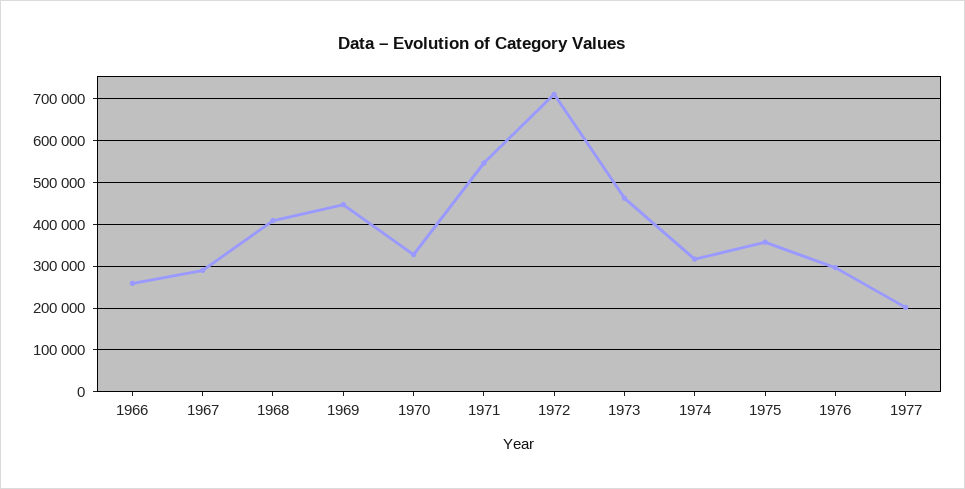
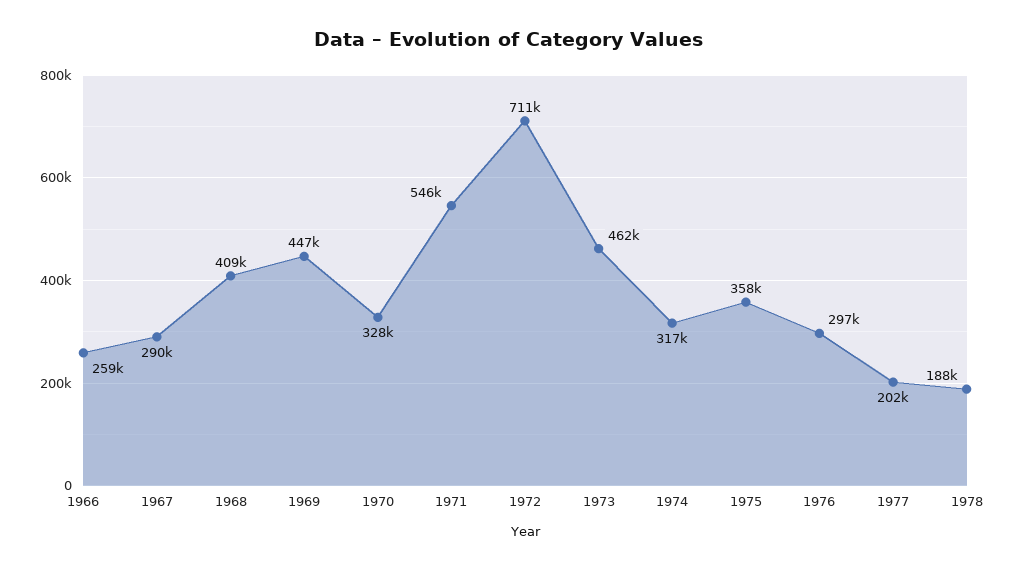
1978: none -> 188000

